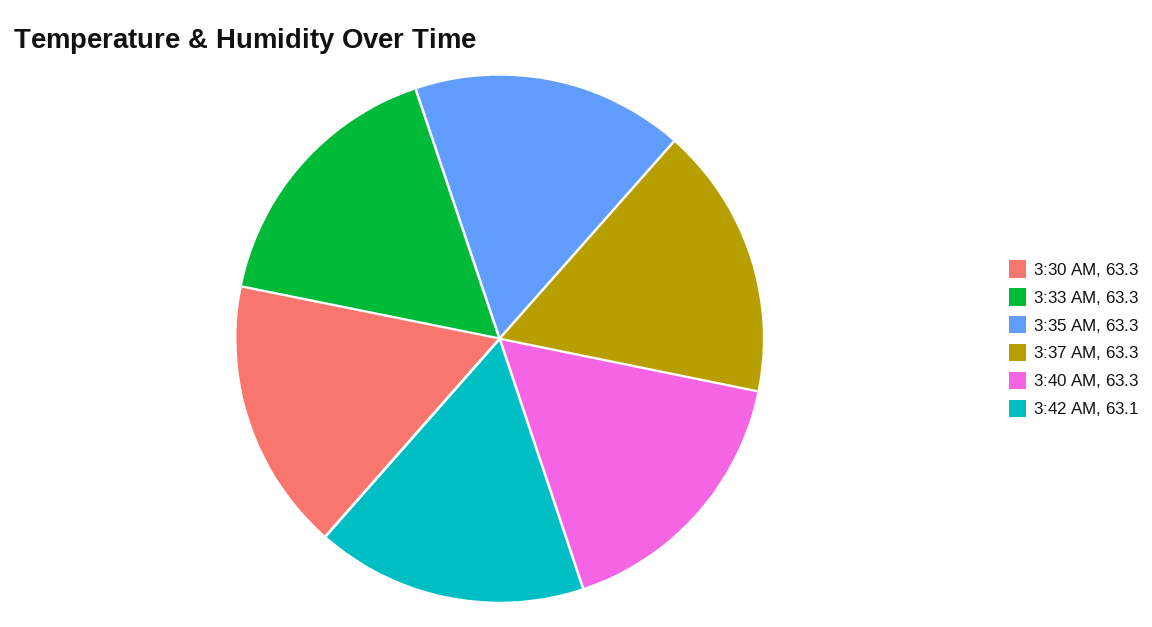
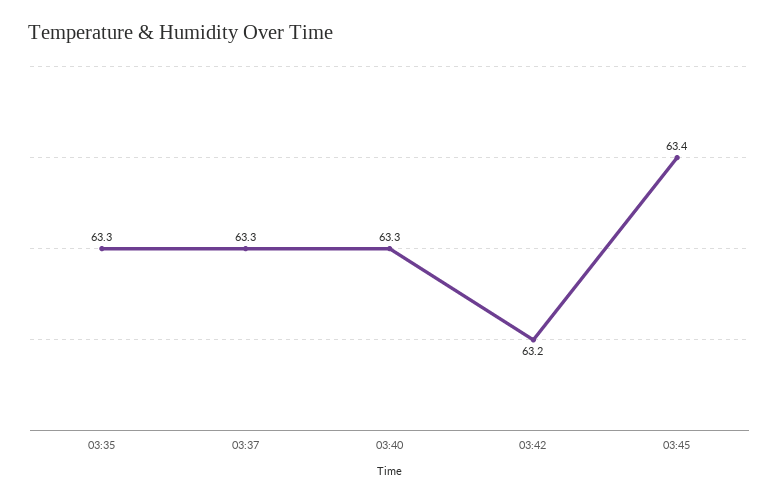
3:30 AM: 63.3 -> none
3:33 AM: 63.3 -> none
3:42 AM: 63.1 -> 63.2
03:45: none -> 63.4

